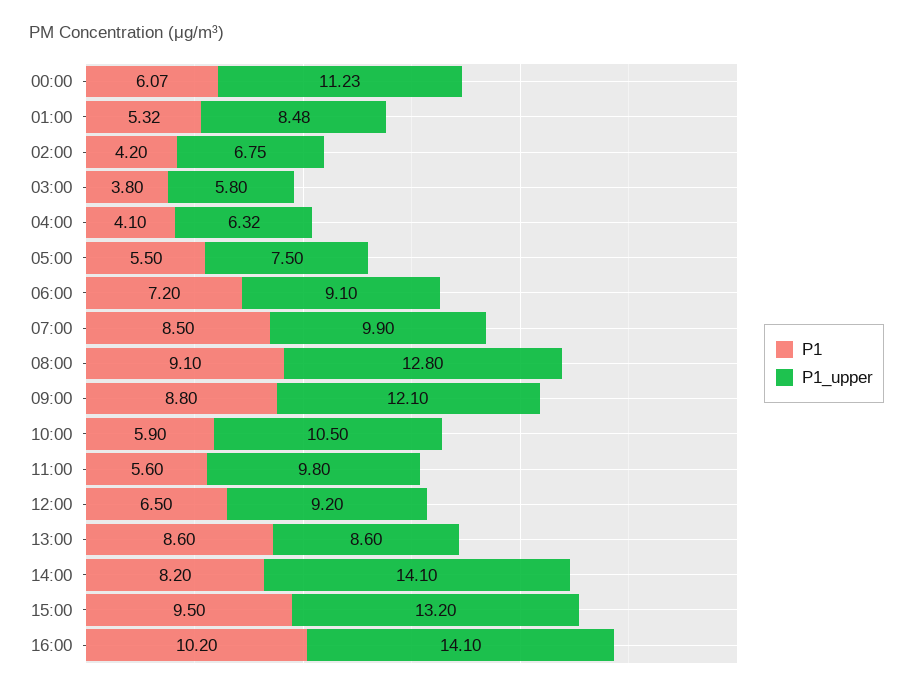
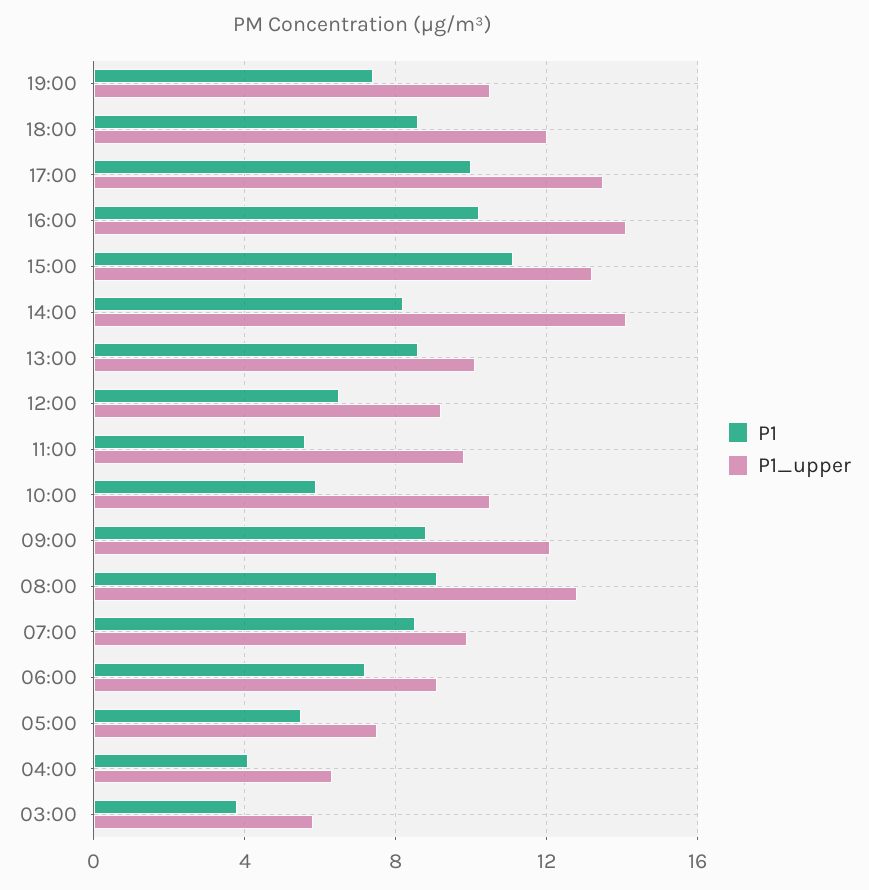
P1, 00:00: 6.07 -> none
P1_upper, 00:00: 11.23 -> none
P1, 01:00: 5.32 -> none
P1_upper, 01:00: 8.48 -> none
P1, 02:00: 4.2 -> none
P1_upper, 02:00: 6.75 -> none
P1_upper, 13:00: 8.6 -> 10
P1, 15:00: 9.5 -> 11
P1, 19:00: none -> 7.5
P1_upper, 19:00: none -> 10.5
P1, 18:00: none -> 8.5
P1_upper, 18:00: none -> 12
P1, 17:00: none -> 10
P1_upper, 17:00: none -> 13.5

